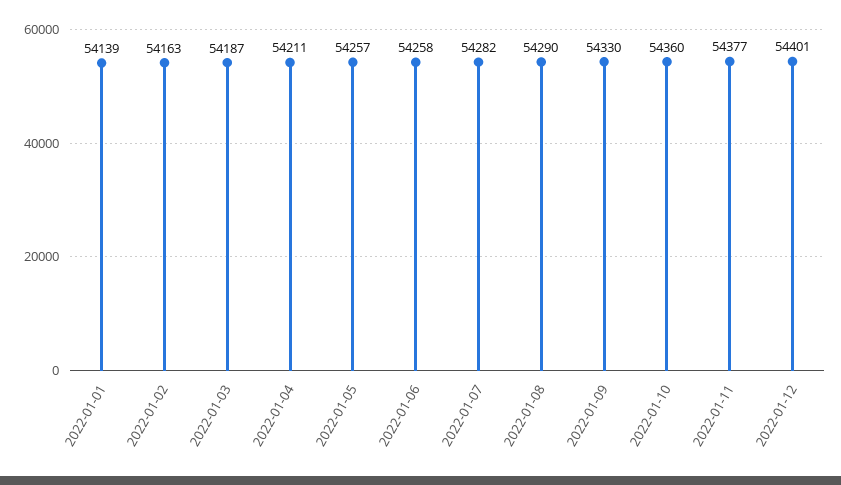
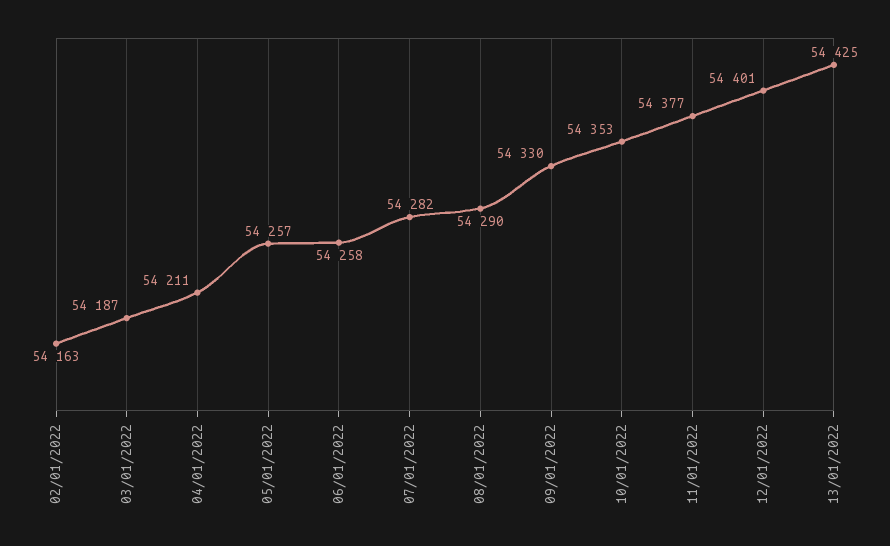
2022-01-01: 54139 -> none
2022-01-10: 54360 -> 54353
13/01/2022: none -> 54425

